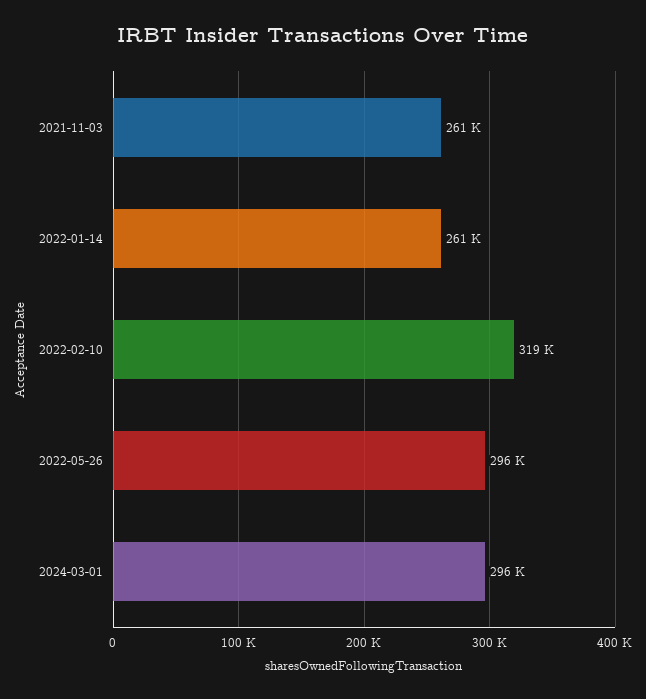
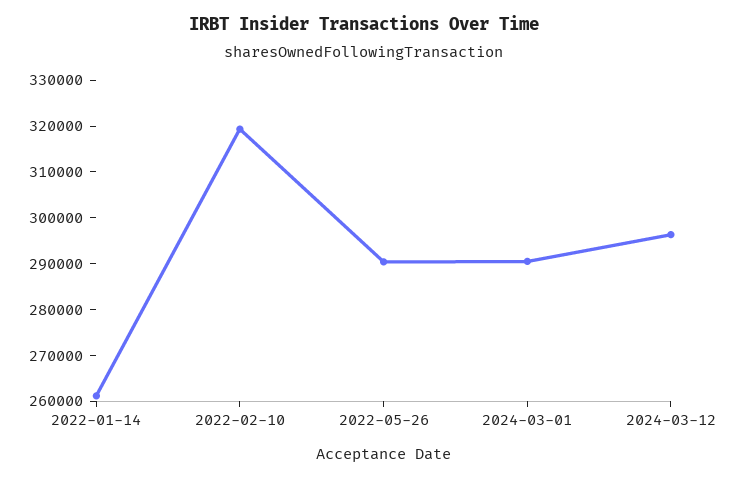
2021-11-03: 261000 -> none
2022-05-26: 296000 -> 290000
2024-03-01: 296000 -> 290000
2024-03-12: none -> 296000

